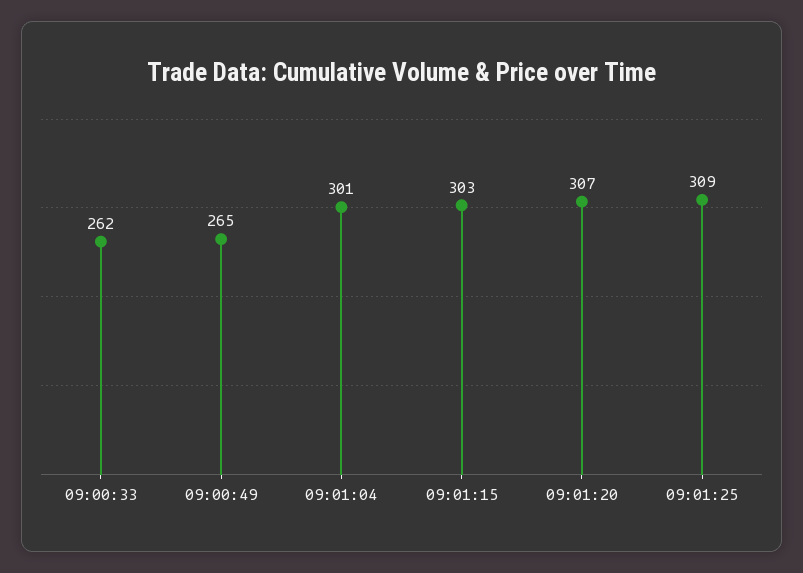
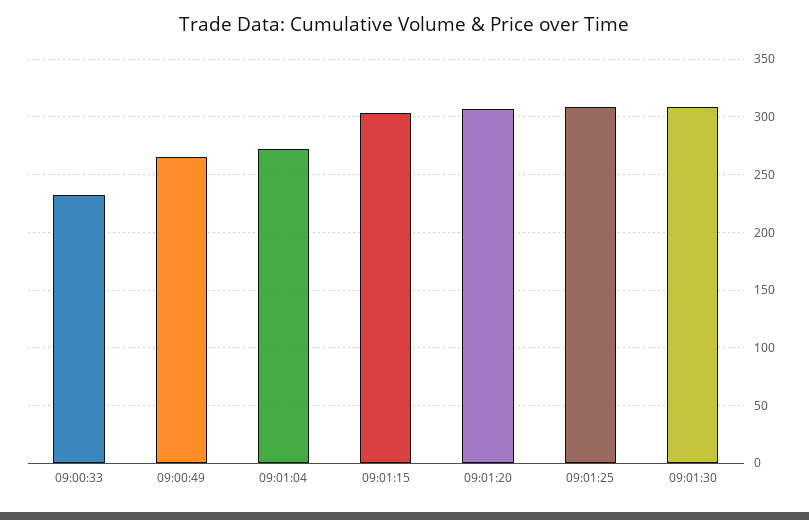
09:00:33: 262 -> 230
09:01:04: 301 -> 270
09:01:30: none -> 310

